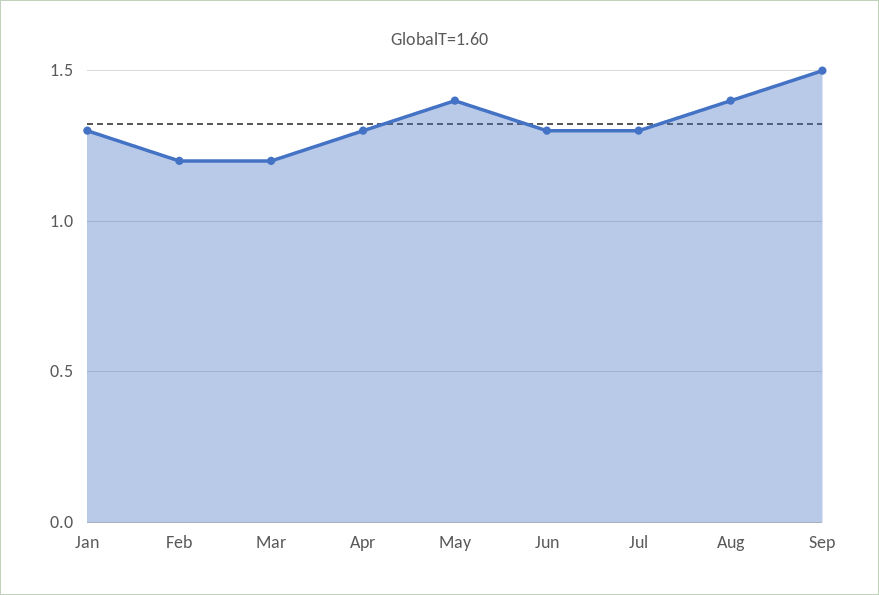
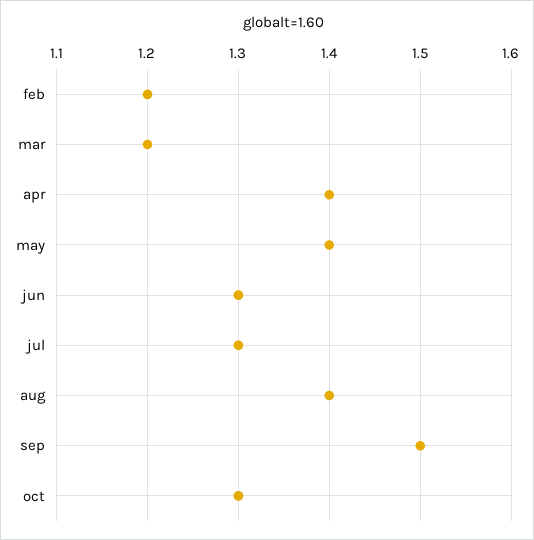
Jan: 1.3 -> none
Apr: 1.3 -> 1.4
oct: none -> 1.3

